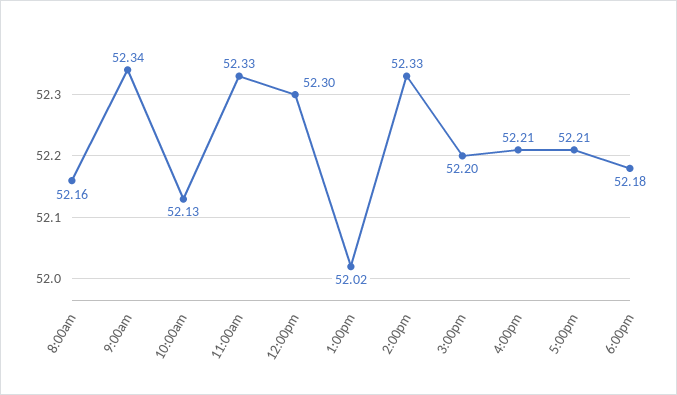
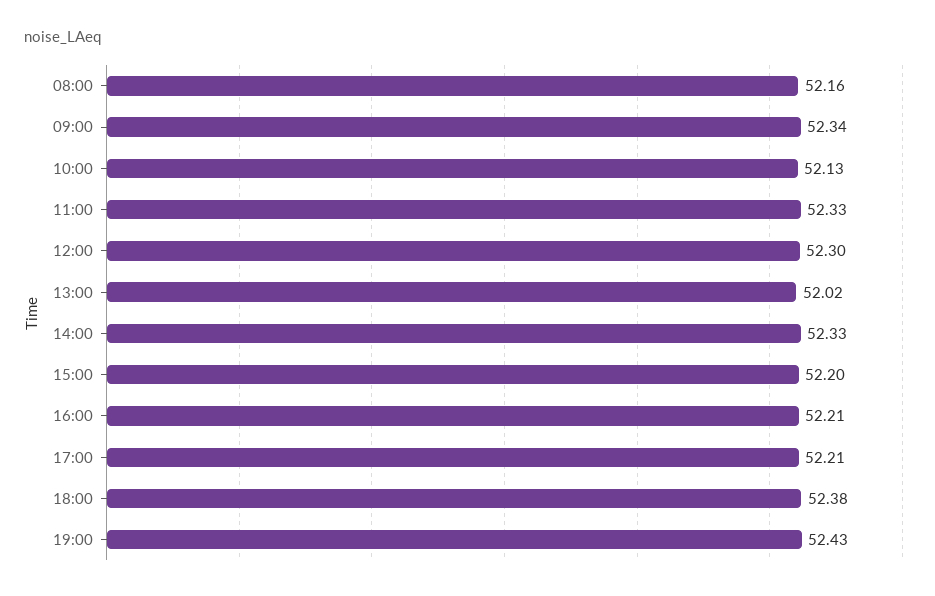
6:00pm: 52.18 -> 52.38
19:00: none -> 52.43

